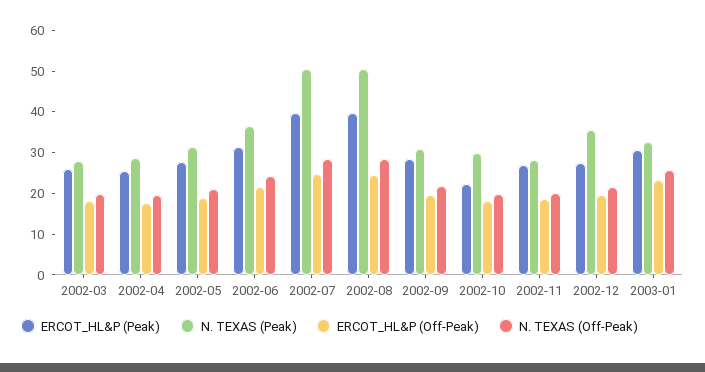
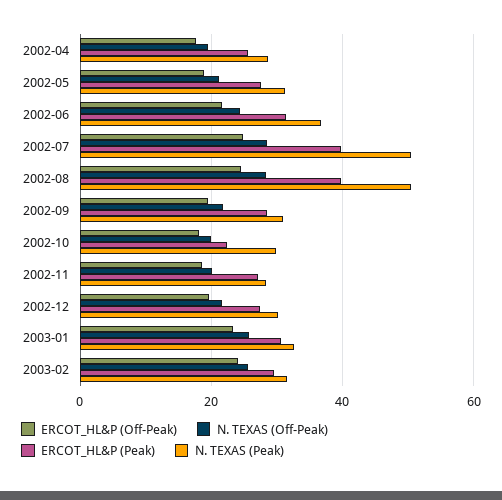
ERCOT_HL&P (Peak), 2002-03: 26 -> none
N. TEXAS (Peak), 2002-03: 28 -> none
ERCOT_HL&P (Off-Peak), 2002-03: 18 -> none
N. TEXAS (Off-Peak), 2002-03: 20 -> none
N. TEXAS (Peak), 2002-12: 36 -> 30
ERCOT_HL&P (Off-Peak), 2003-02: none -> 24
N. TEXAS (Off-Peak), 2003-02: none -> 26
ERCOT_HL&P (Peak), 2003-02: none -> 30
N. TEXAS (Peak), 2003-02: none -> 32

